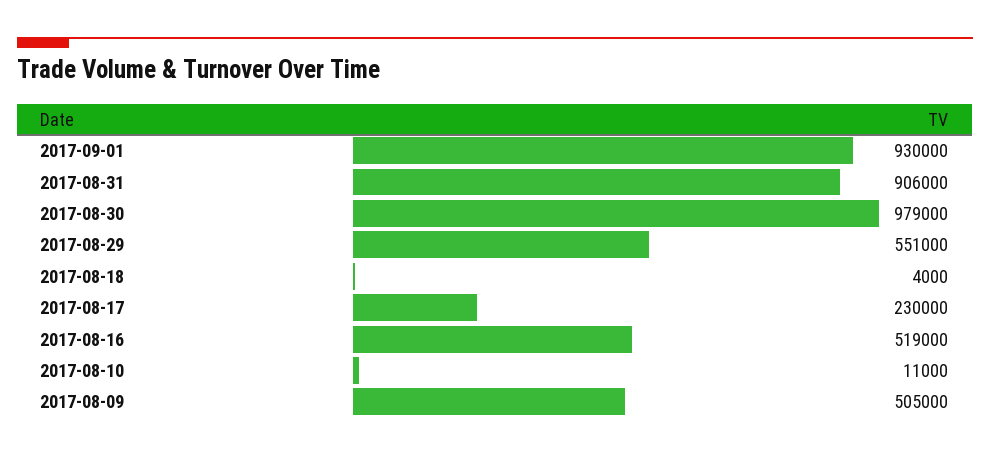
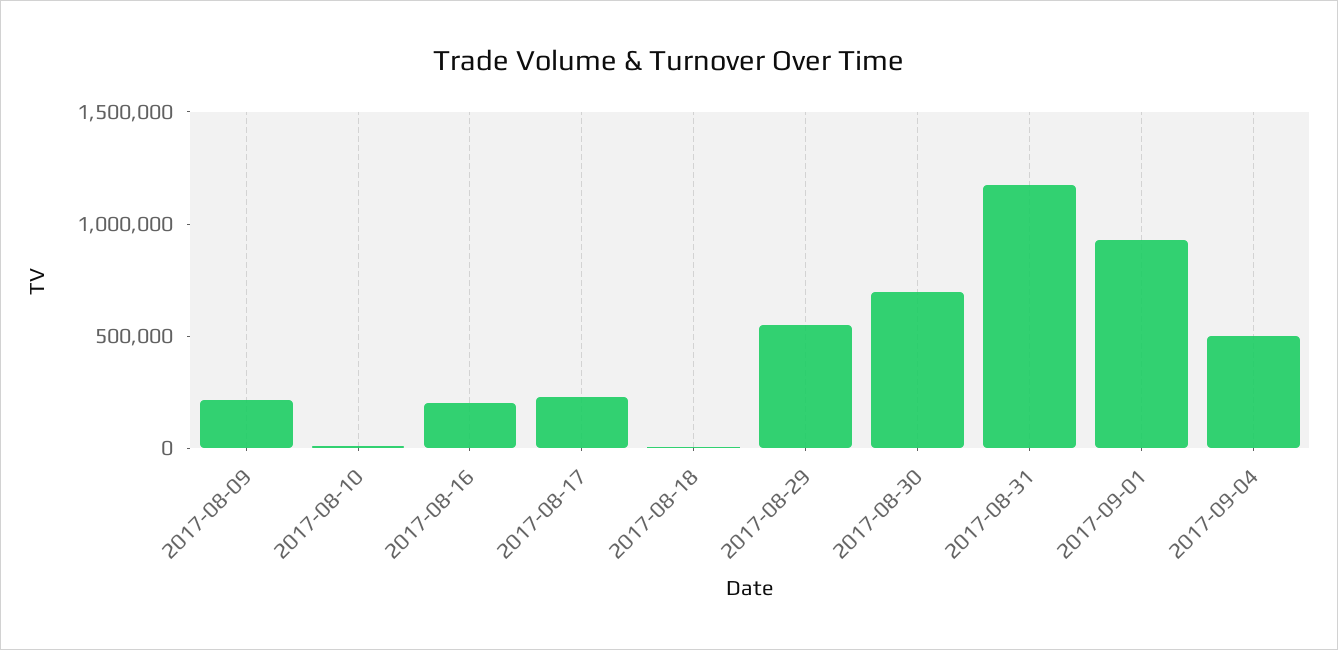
2017-08-31: 906000 -> 1200000
2017-08-30: 979000 -> 700000
2017-08-16: 519000 -> 200000
2017-08-09: 505000 -> 200000
2017-09-04: none -> 500000

